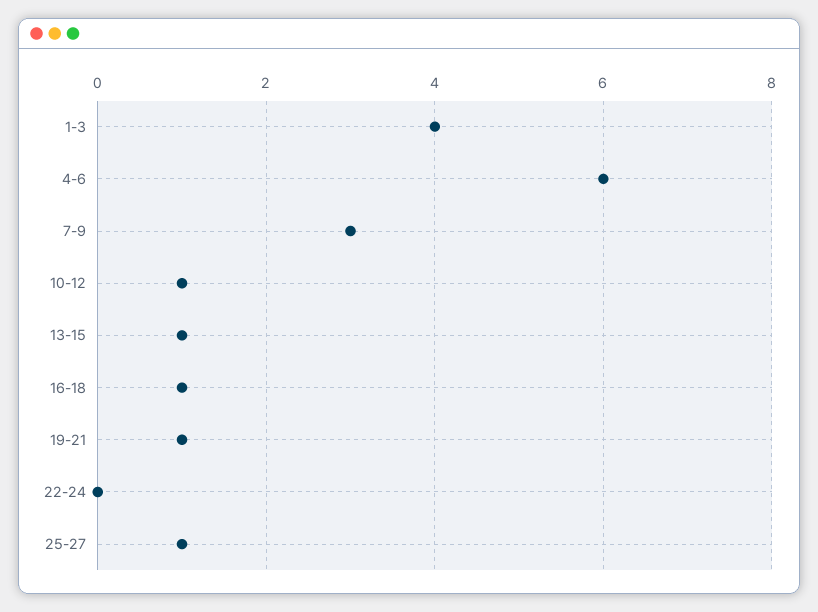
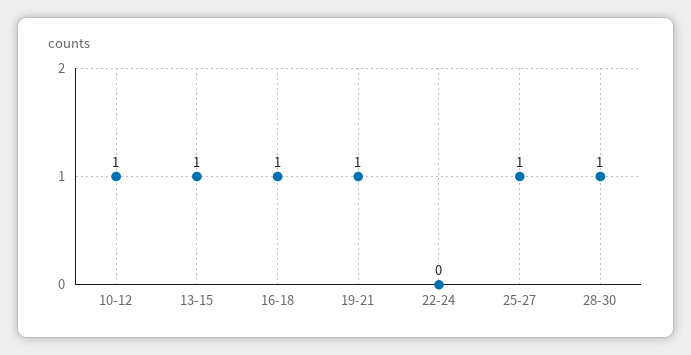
1-3: 4 -> none
4-6: 6 -> none
7-9: 3 -> none
28-30: none -> 1

